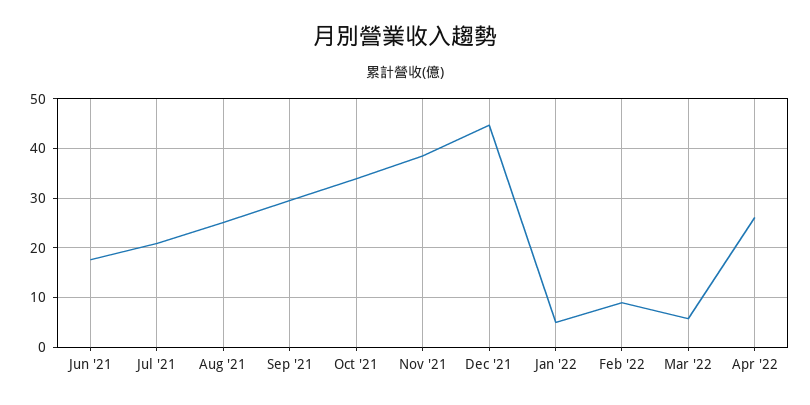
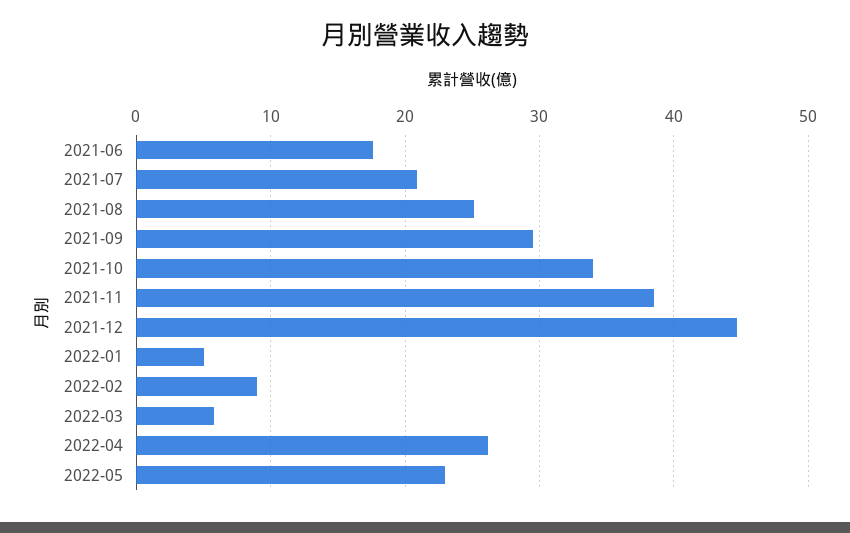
2022-05: none -> 23

